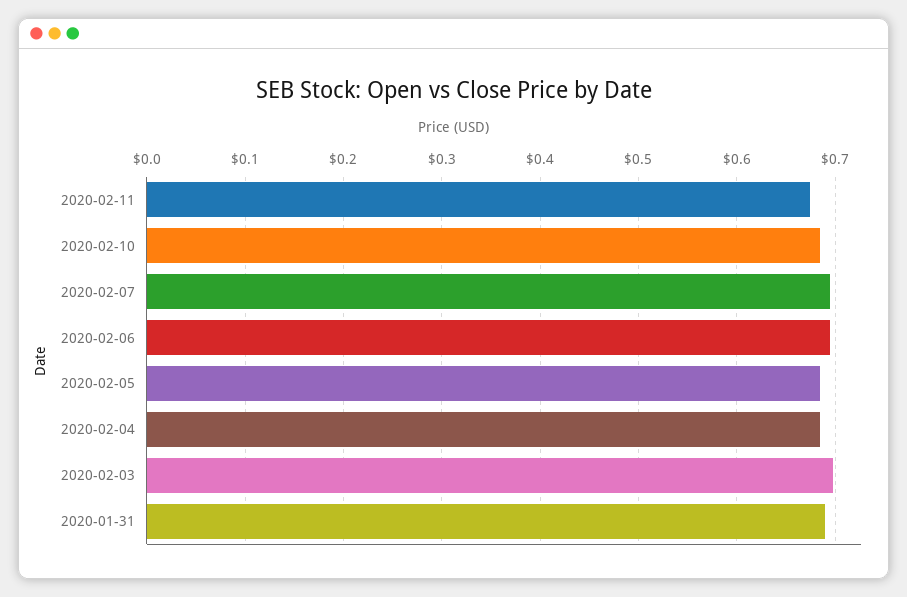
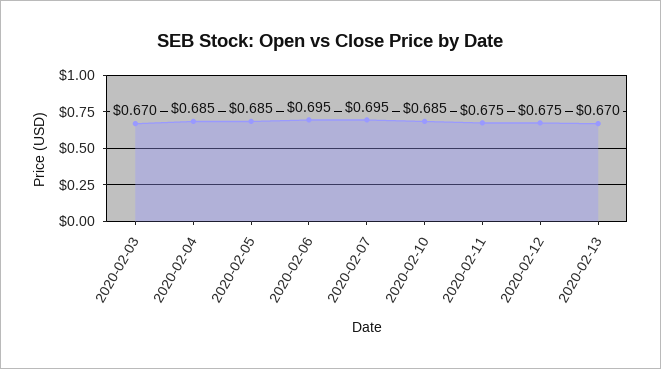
2020-02-03: 0.7 -> 0.67
2020-01-31: 0.69 -> none
2020-02-12: none -> 0.675
2020-02-13: none -> 0.67

